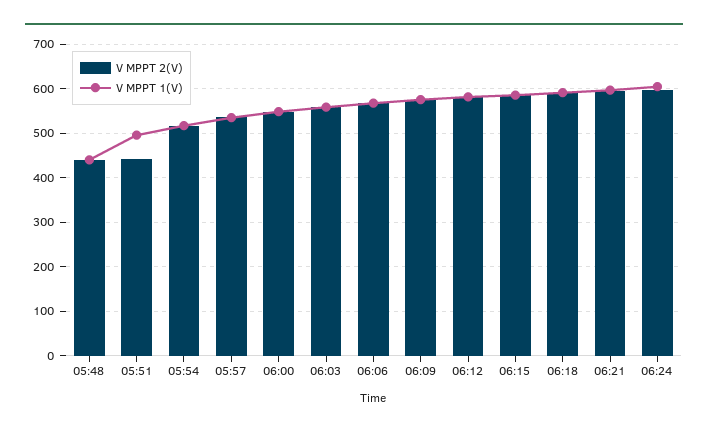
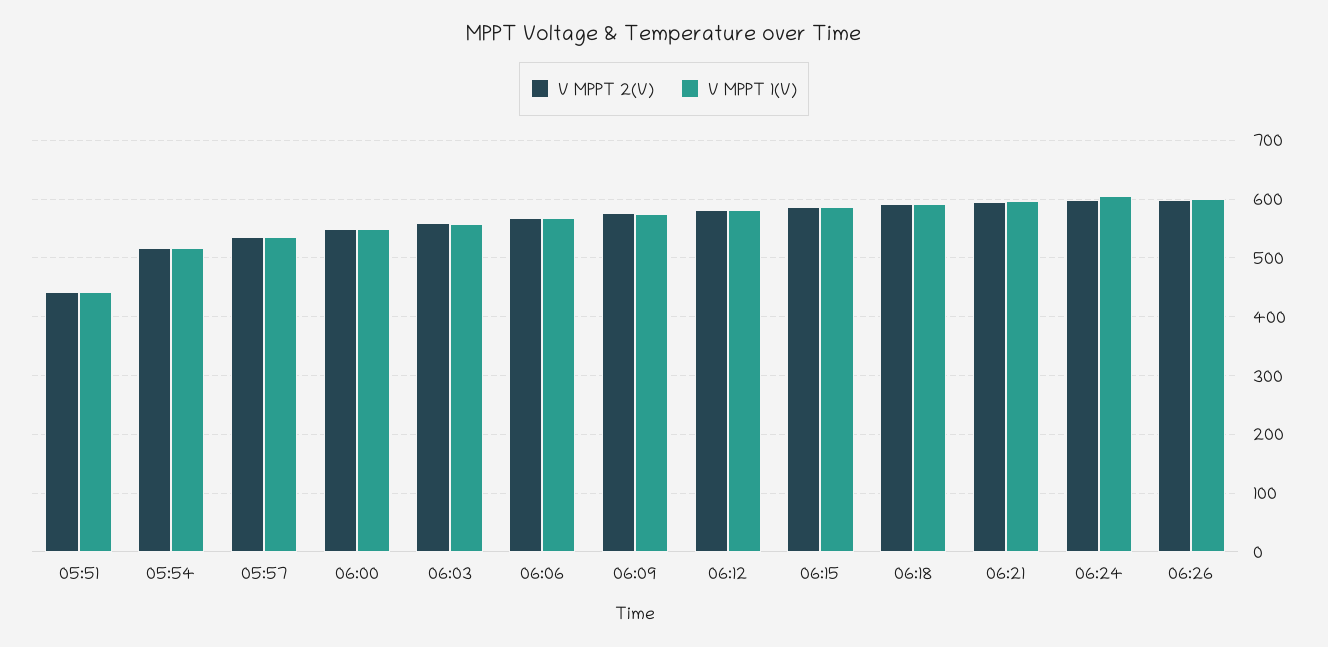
V MPPT 2(V), 05:48: 440 -> none
V MPPT 1(V), 05:48: 440 -> none
V MPPT 1(V), 05:51: 500 -> 440
V MPPT 2(V), 06:26: none -> 600
V MPPT 1(V), 06:26: none -> 600

